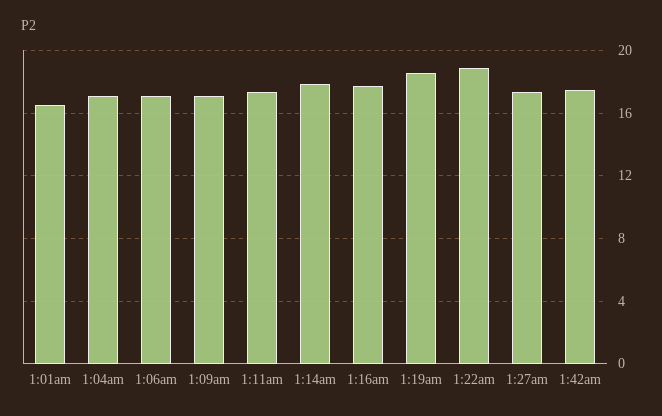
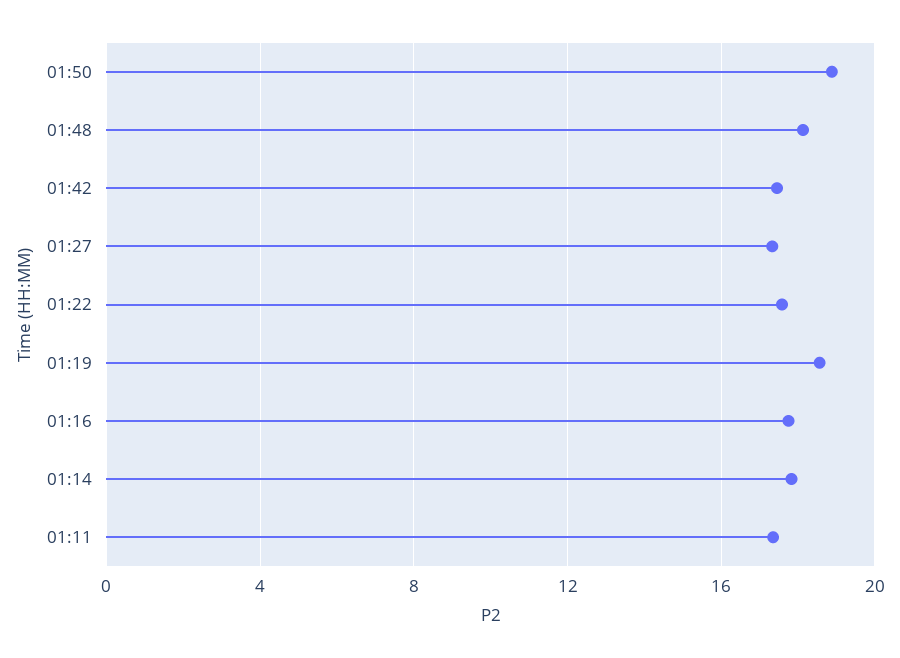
1:01am: 16.5 -> none
1:04am: 17 -> none
1:06am: 17 -> none
1:09am: 17 -> none
1:22am: 19 -> 17.5
01:50: none -> 19
01:48: none -> 18

